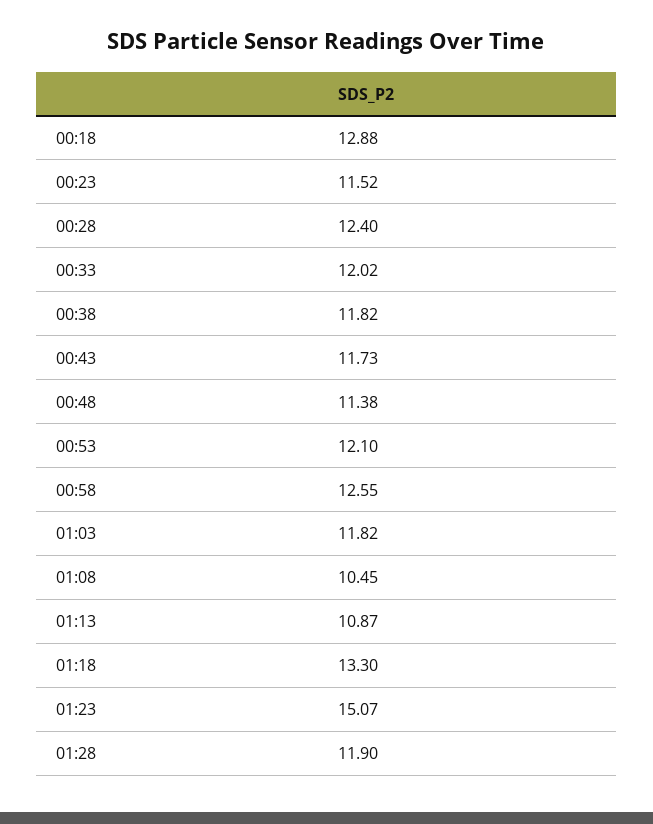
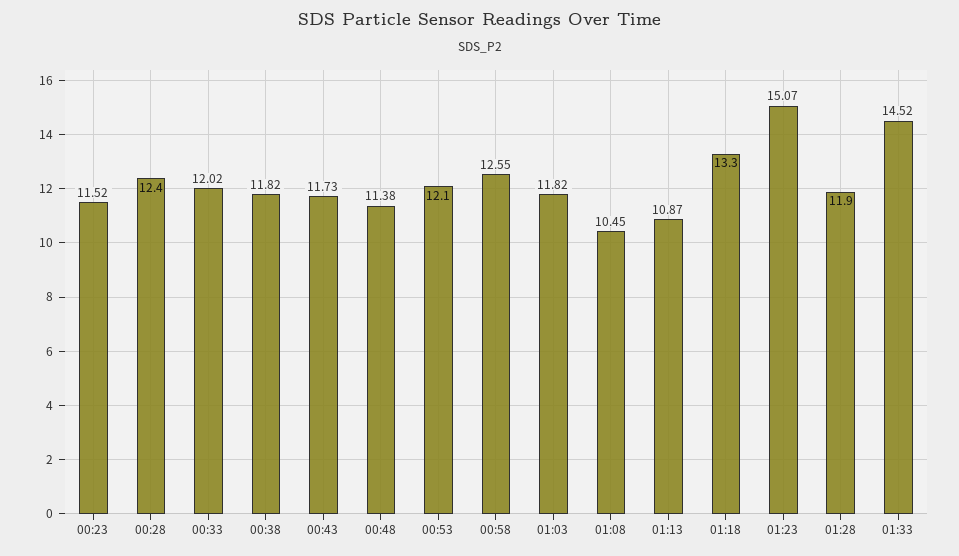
00:18: 12.88 -> none
01:33: none -> 14.52

